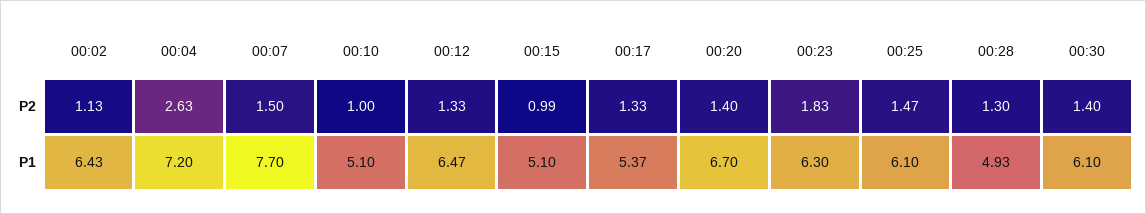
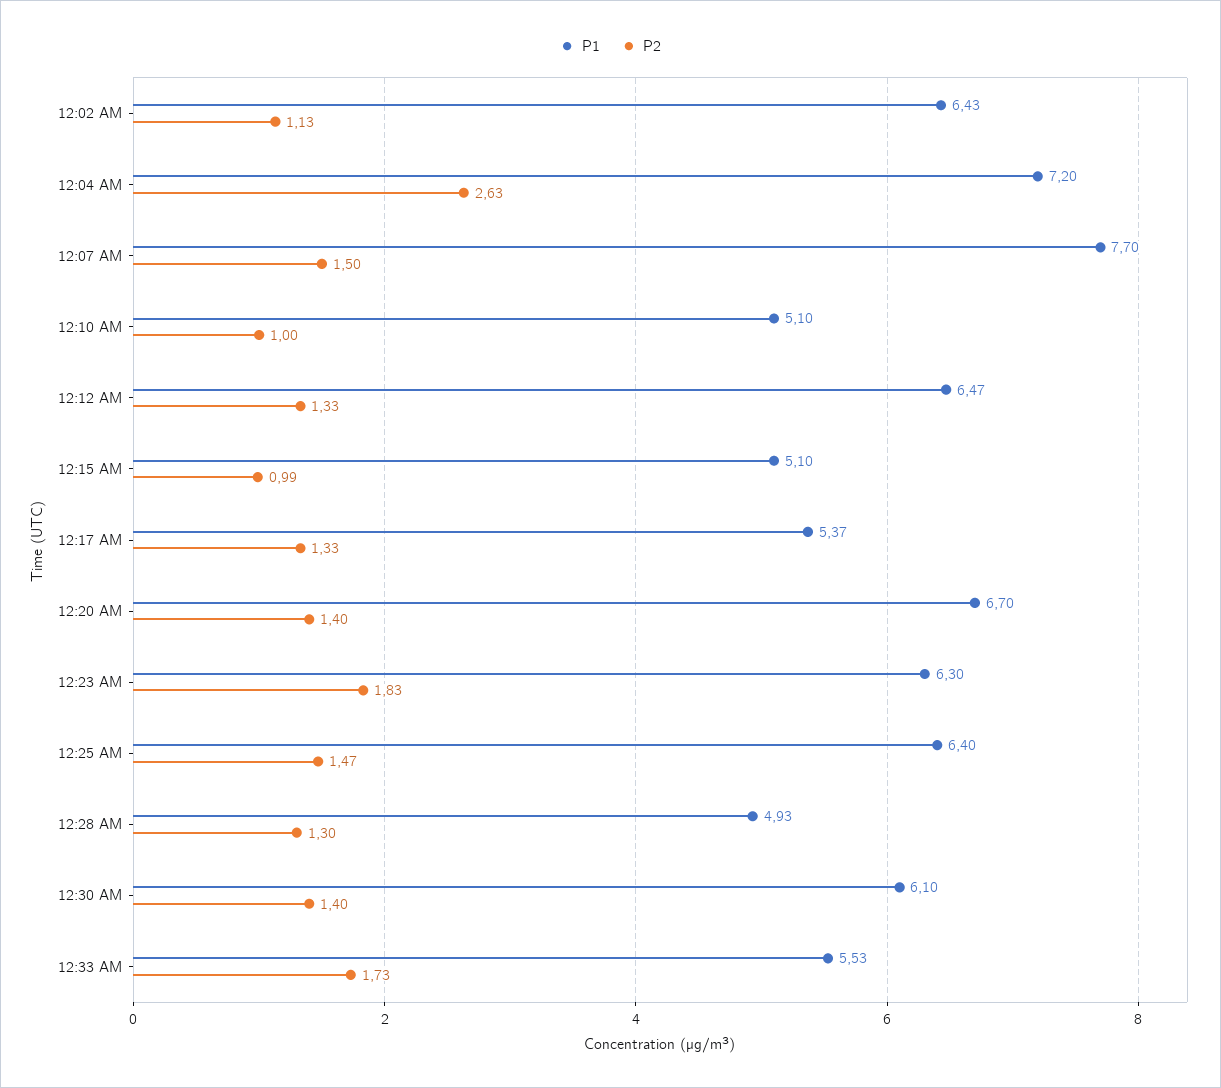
P1, 00:25: 6.1 -> 6.4
P1, 12:33 AM: none -> 5.53
P2, 12:33 AM: none -> 1.73

